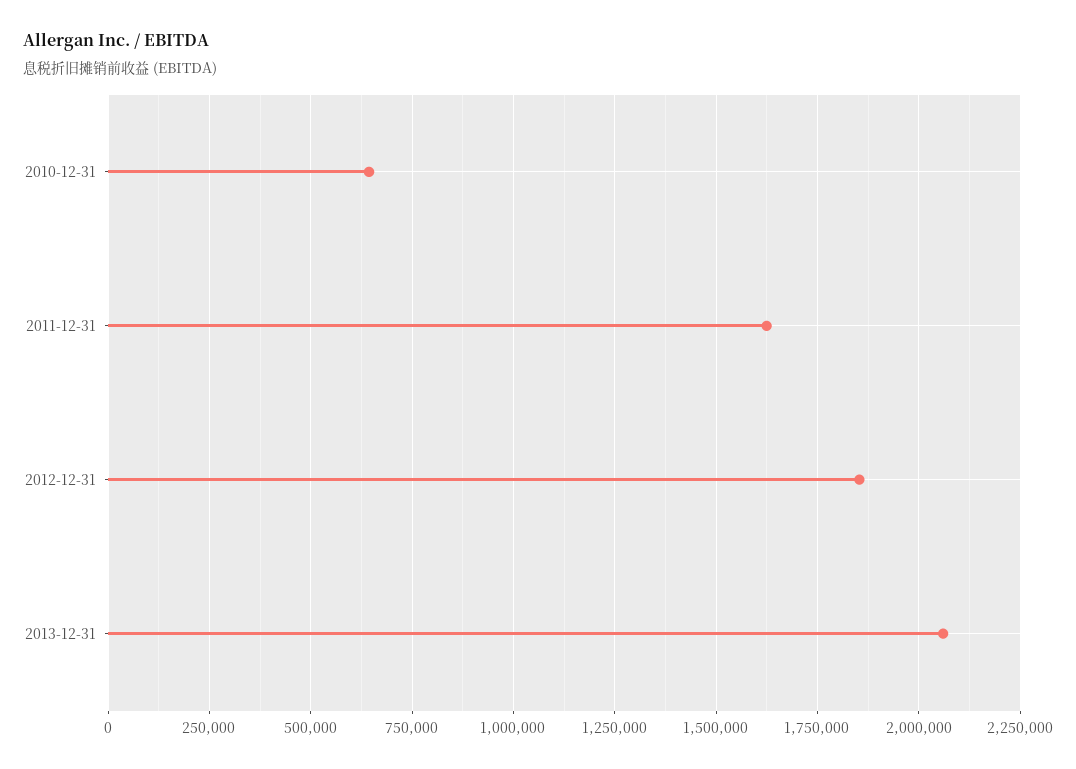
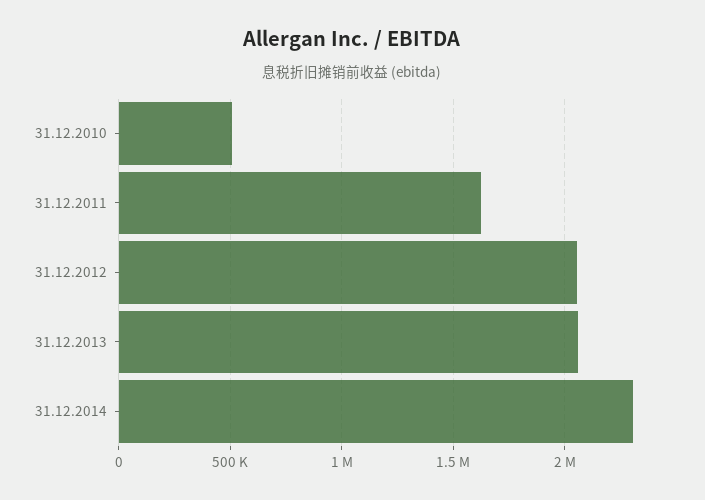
2010-12-31: 650000 -> 500000
2012-12-31: 1850000 -> 2050000
31.12.2014: none -> 2300000

